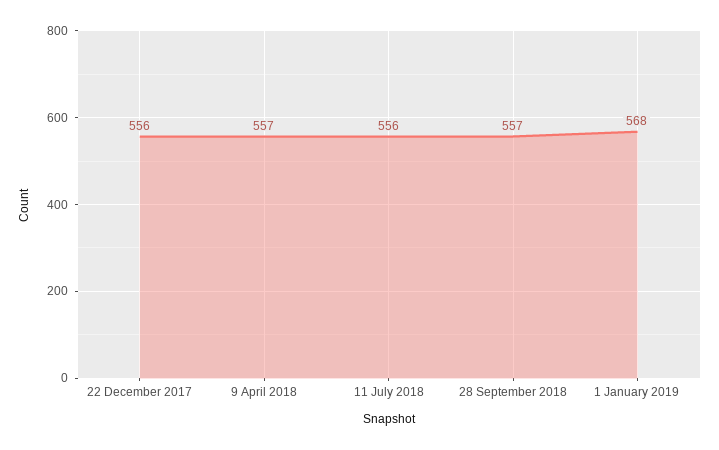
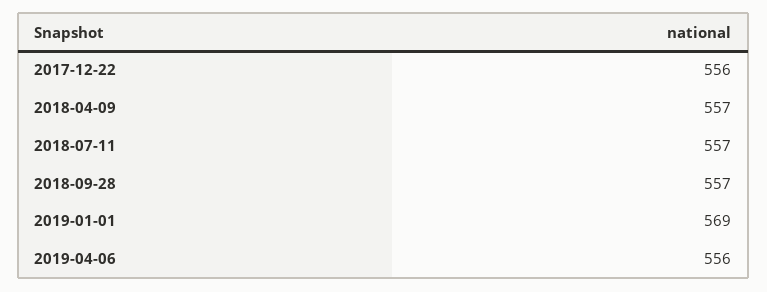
11 July 2018: 556 -> 557
1 January 2019: 568 -> 569
2019-04-06: none -> 556

